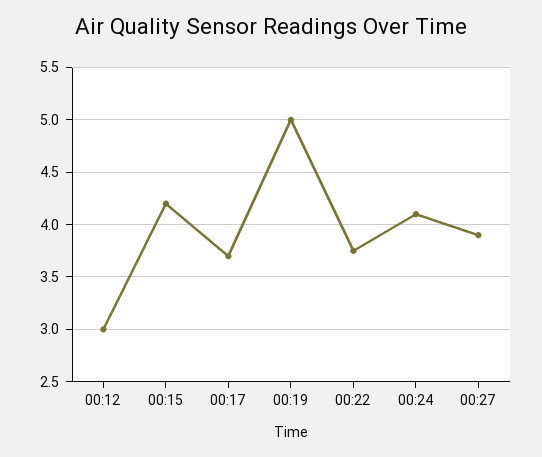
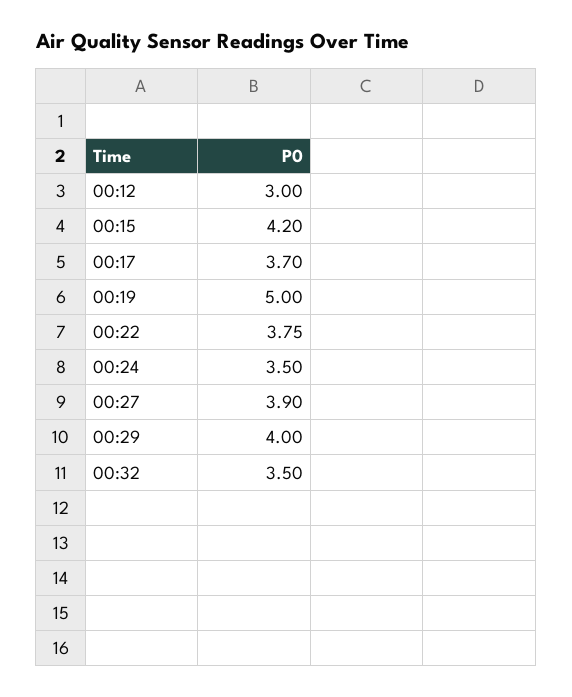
00:24: 4.1 -> 3.5
00:29: none -> 4
00:32: none -> 3.5

